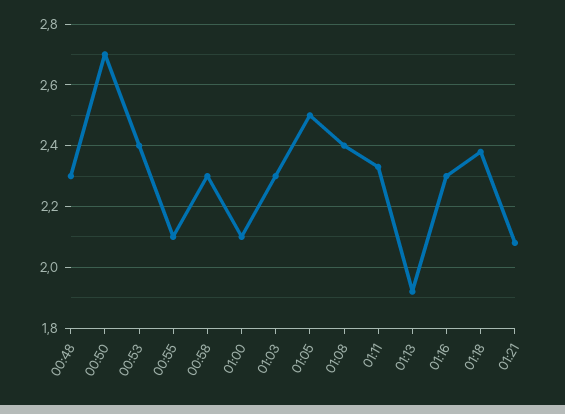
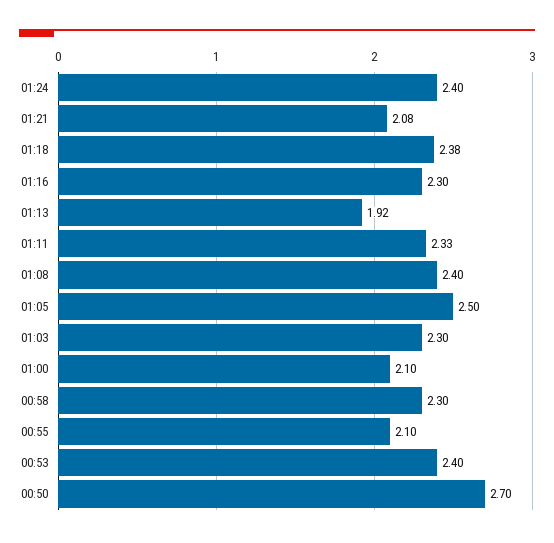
00:48: 2.3 -> none
01:24: none -> 2.4

